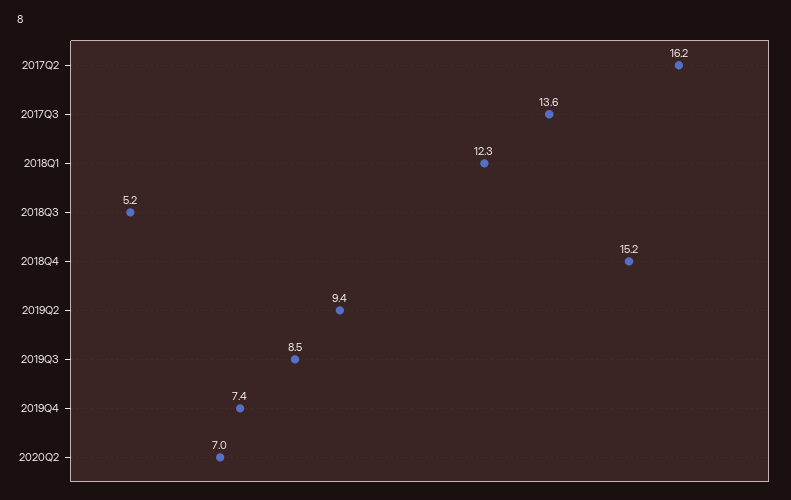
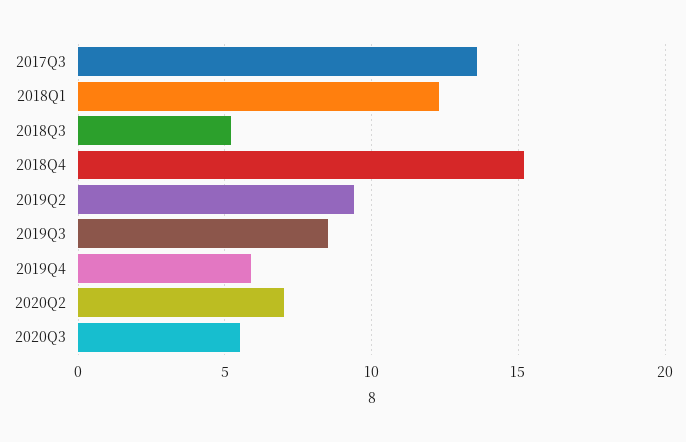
2017Q2: 16.2 -> none
2019Q4: 7.4 -> 6
2020Q3: none -> 5.5

